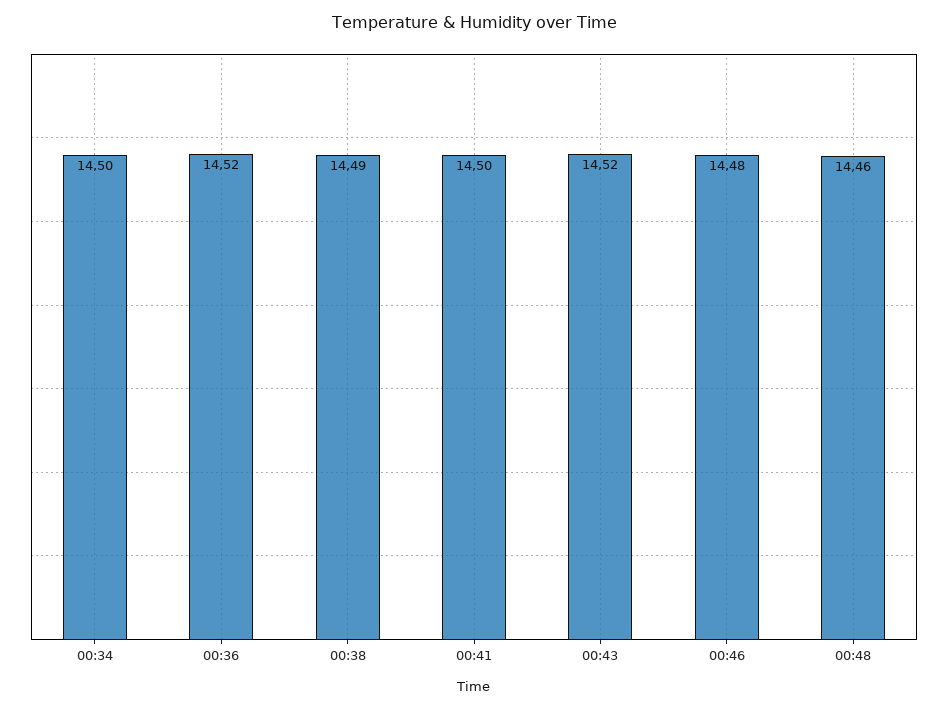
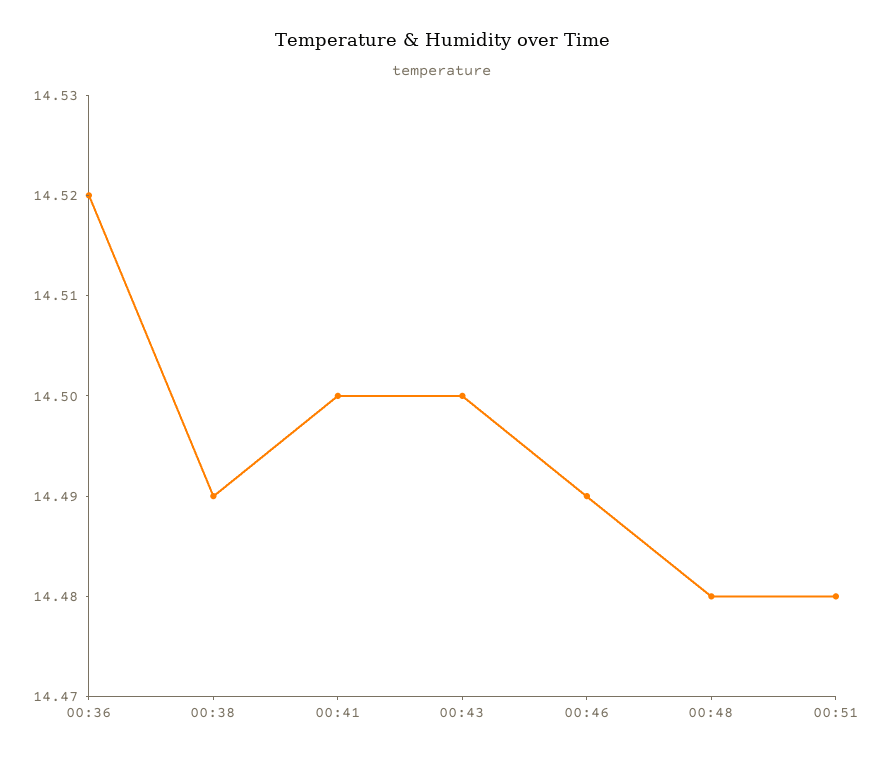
00:34: 14.5 -> none
00:43: 14.52 -> 14.5
00:46: 14.48 -> 14.49
00:48: 14.46 -> 14.48
00:51: none -> 14.48

